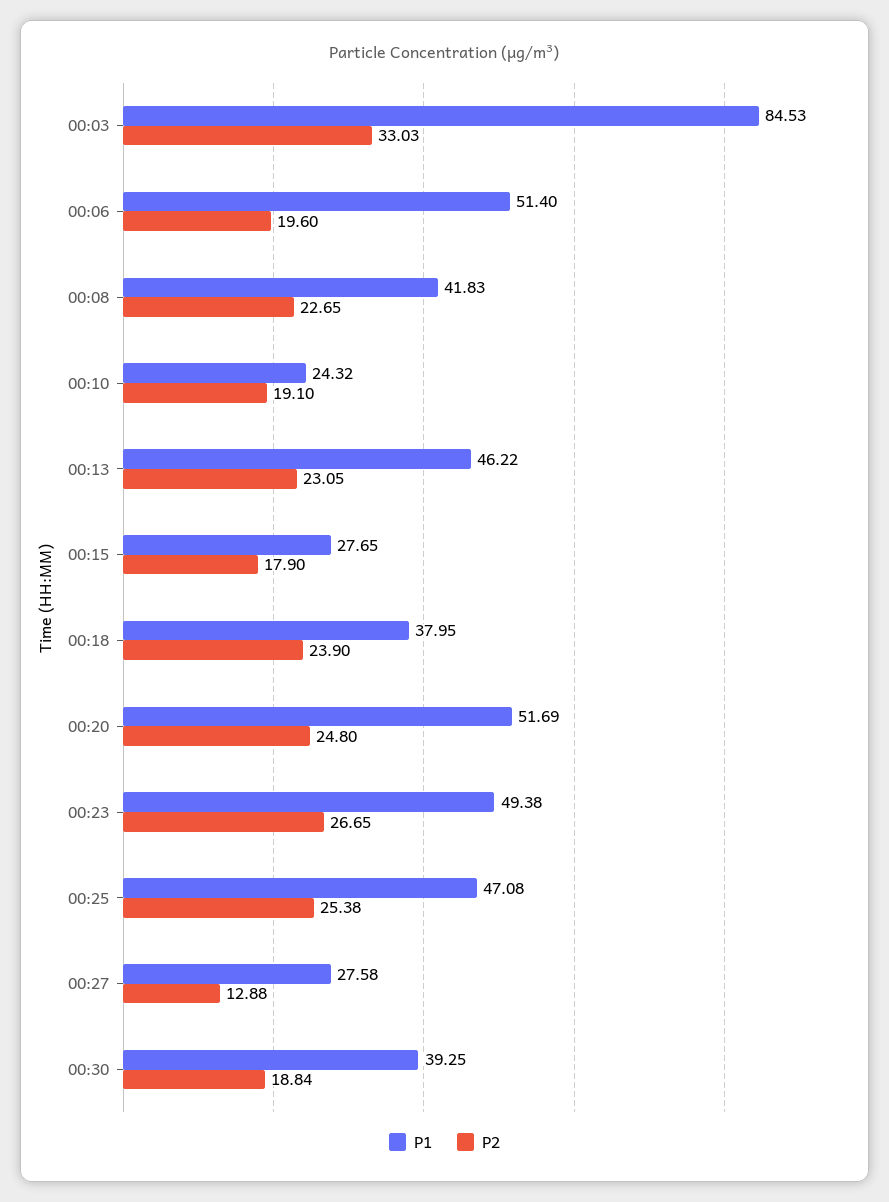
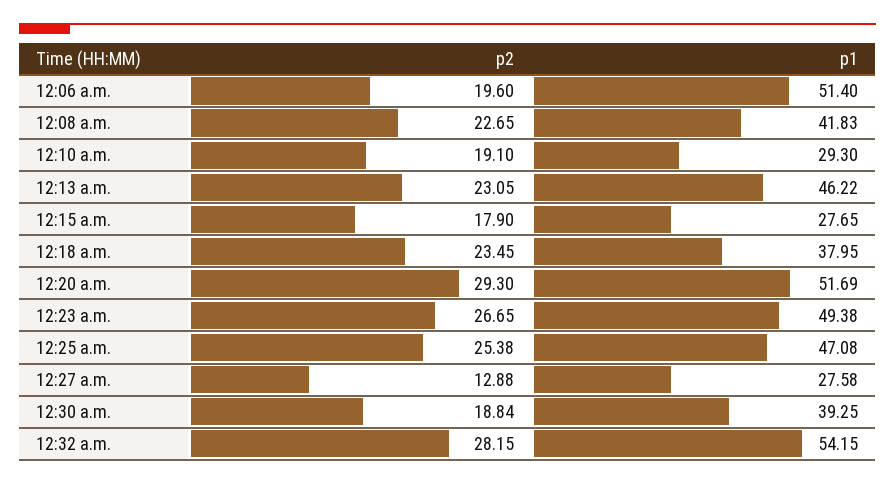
P1, 00:03: 84.53 -> none
P2, 00:03: 33.03 -> none
P1, 00:10: 24.32 -> 29.3
P2, 00:18: 23.9 -> 23.45
P2, 00:20: 24.8 -> 29.3
P2, 12:32 a.m.: none -> 28.15
P1, 12:32 a.m.: none -> 54.15

